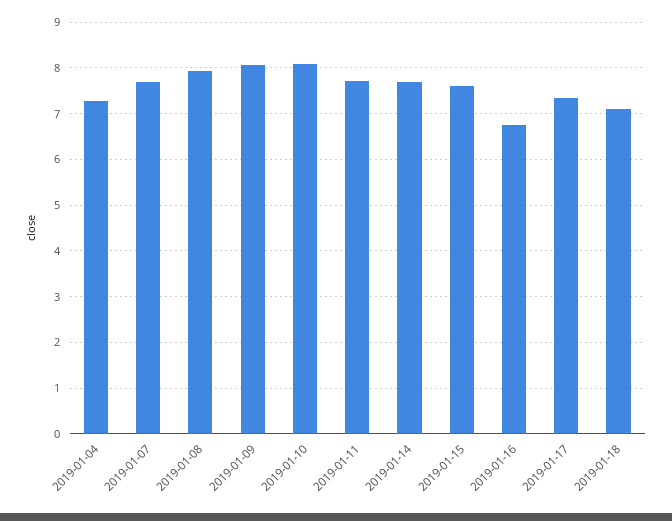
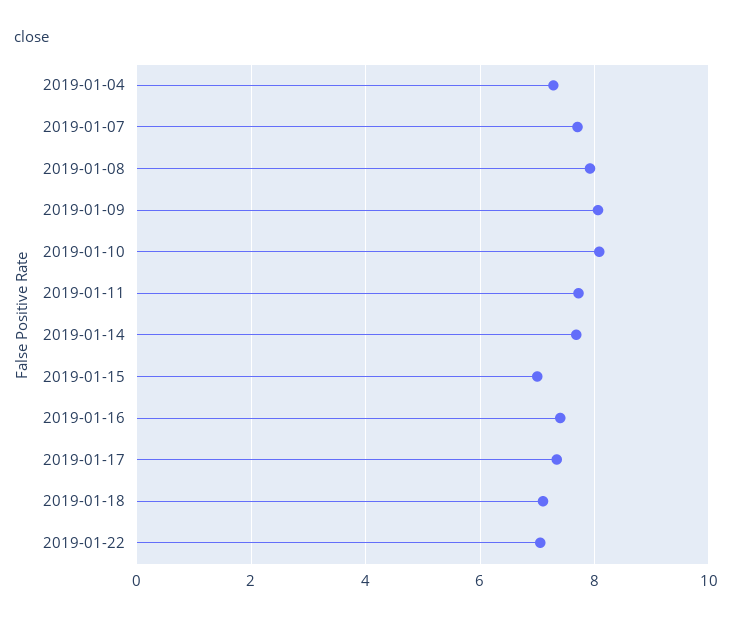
2019-01-15: 7.6 -> 7
2019-01-16: 6.8 -> 7.4
2019-01-22: none -> 7

